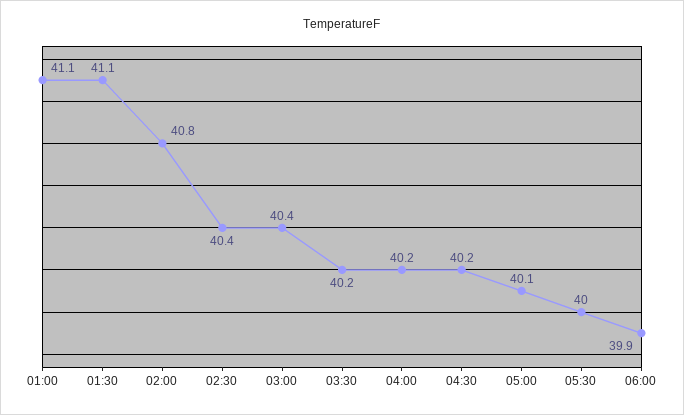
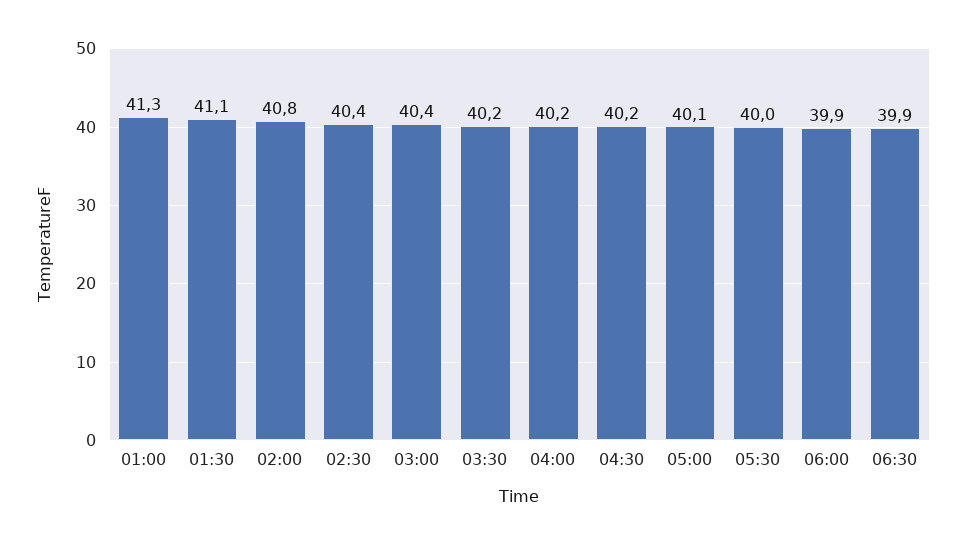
01:00: 41.1 -> 41.3
06:30: none -> 39.9

